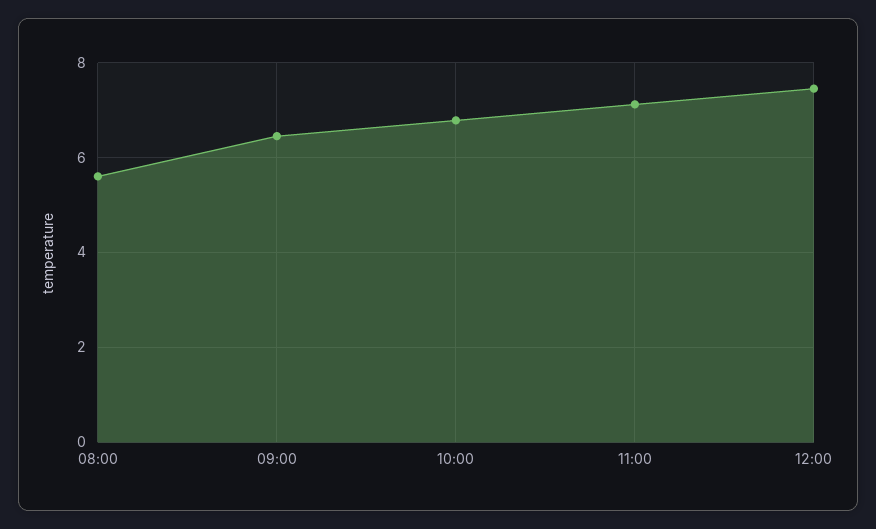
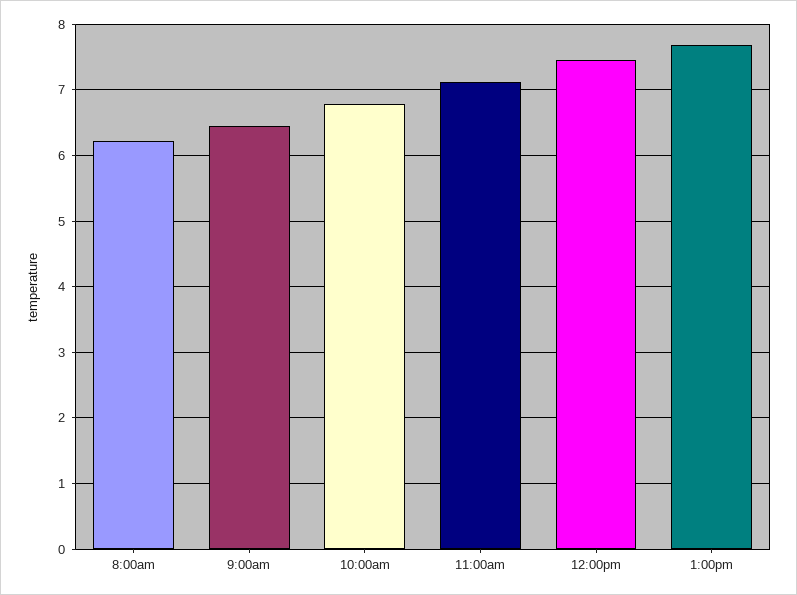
08:00: 5.6 -> 6.2
1:00pm: none -> 7.7

